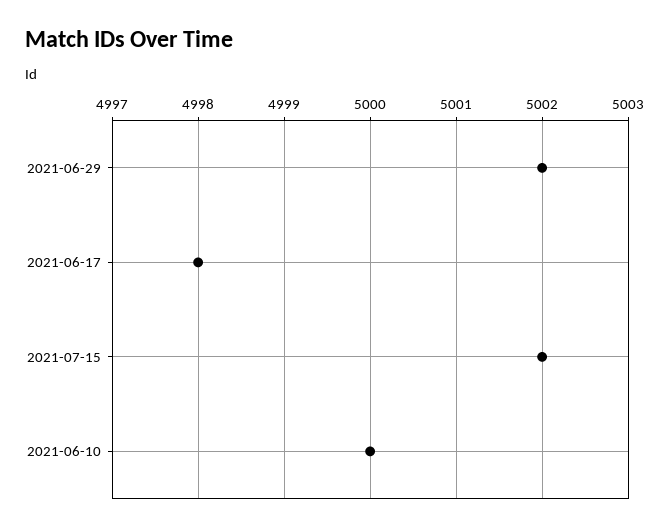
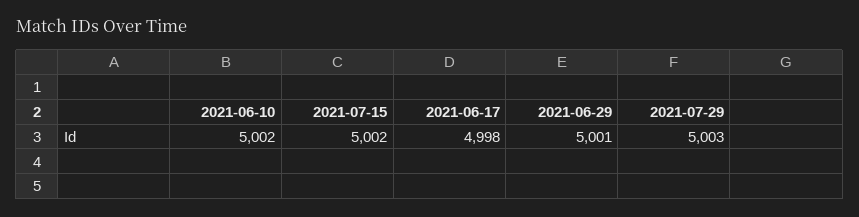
2021-06-29: 5002 -> 5001
2021-06-10: 5000 -> 5002
2021-07-29: none -> 5003

